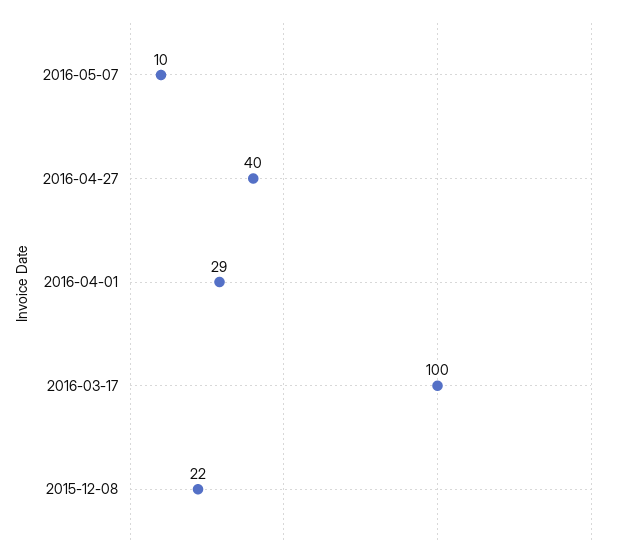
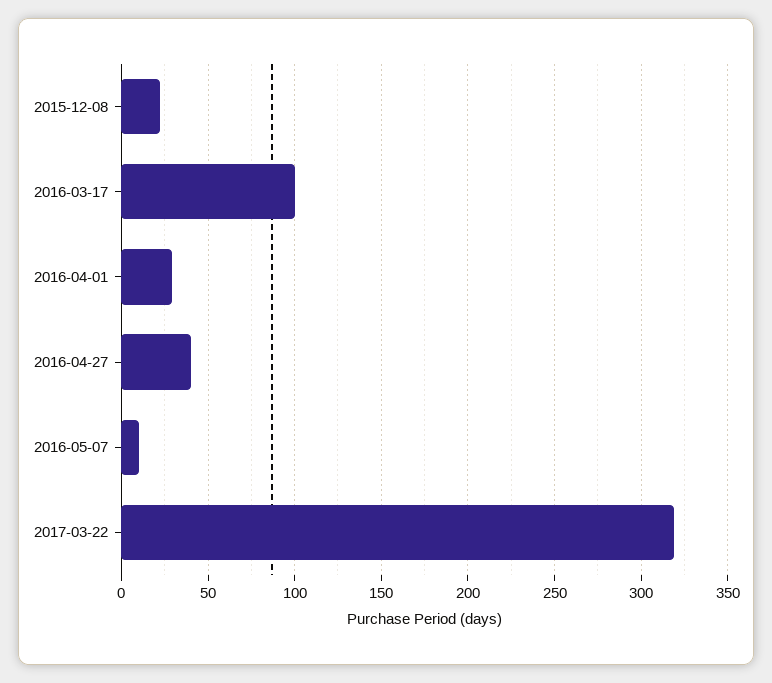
2017-03-22: none -> 320

